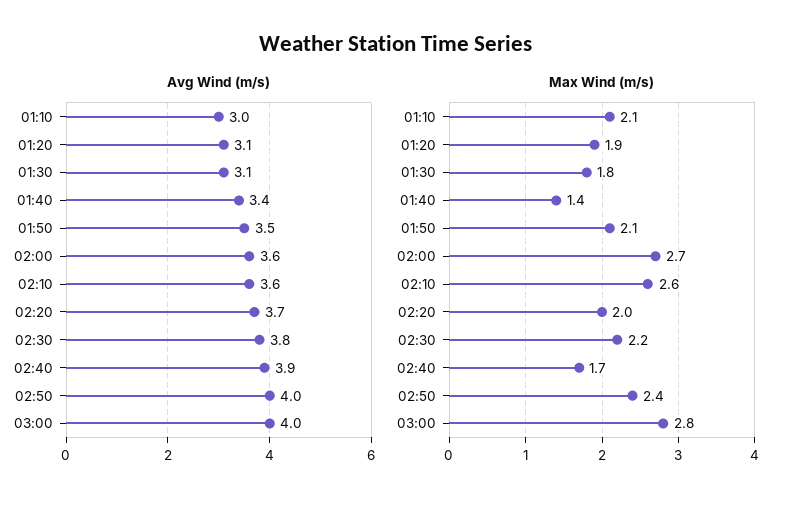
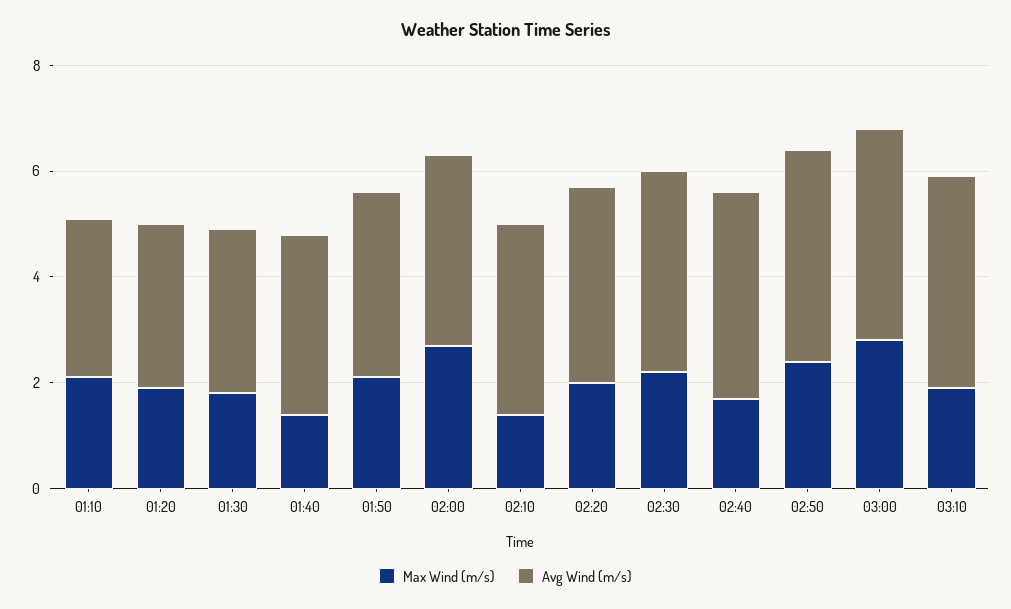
Max Wind (m/s), 02:10: 2.6 -> 1.5
Max Wind (m/s), 03:10: none -> 2
Avg Wind (m/s), 03:10: none -> 4

